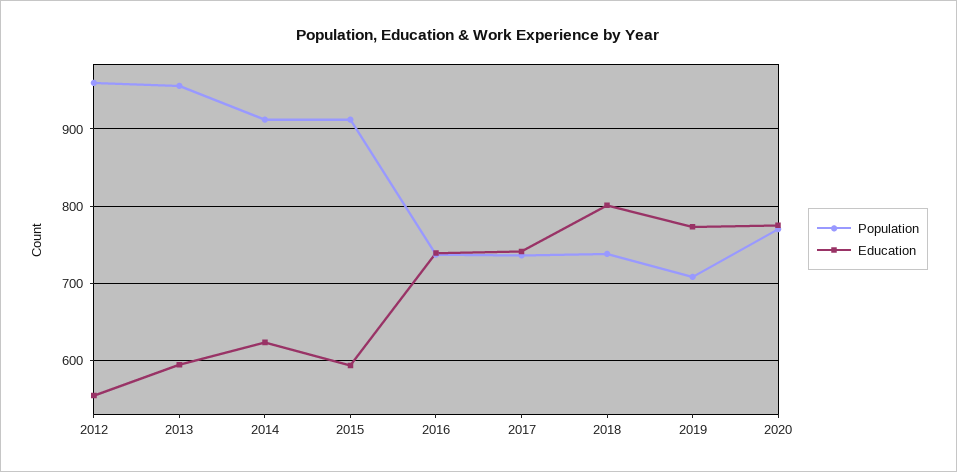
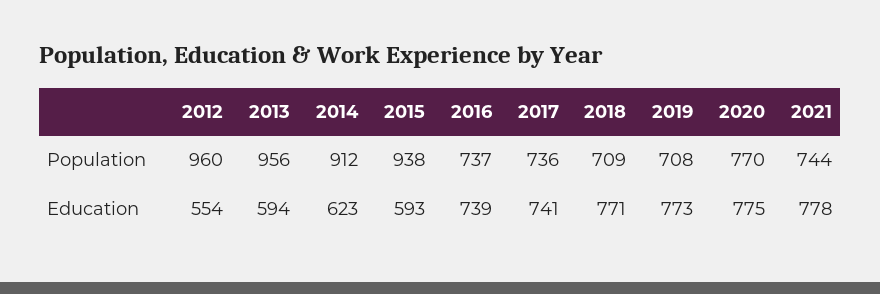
Population, 2015: 910 -> 938
Population, 2018: 740 -> 709
Education, 2018: 800 -> 771
Population, 2021: none -> 744
Education, 2021: none -> 778

